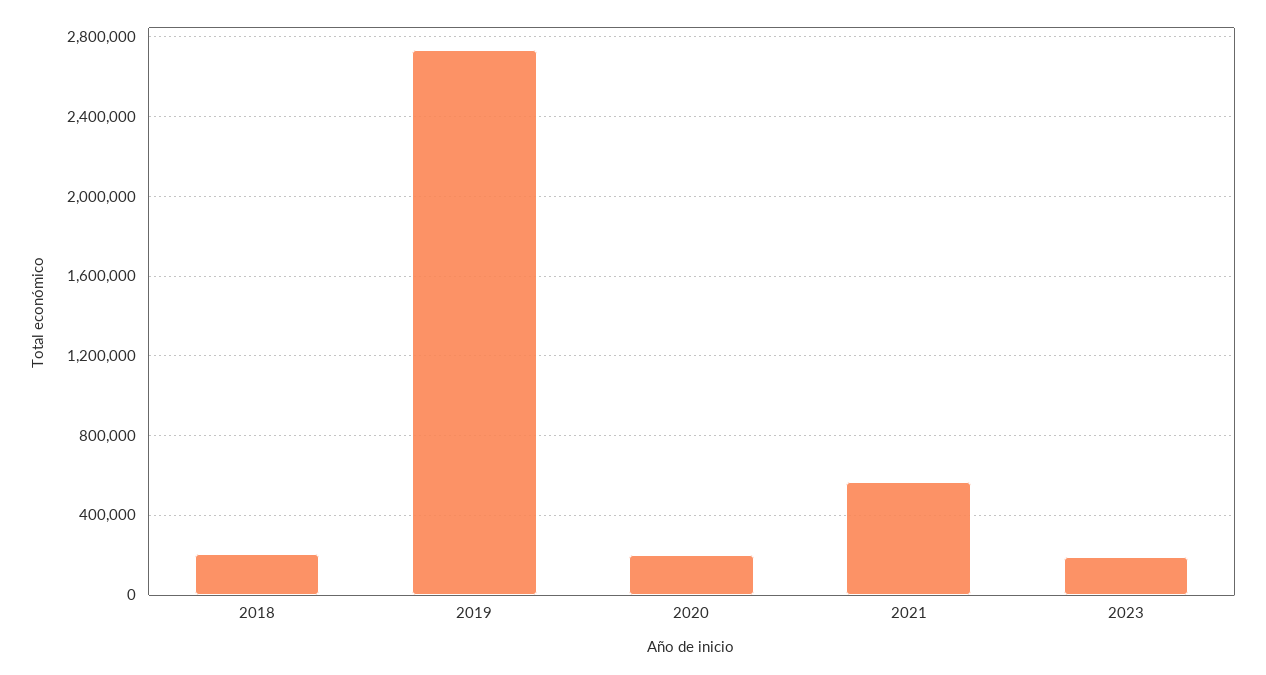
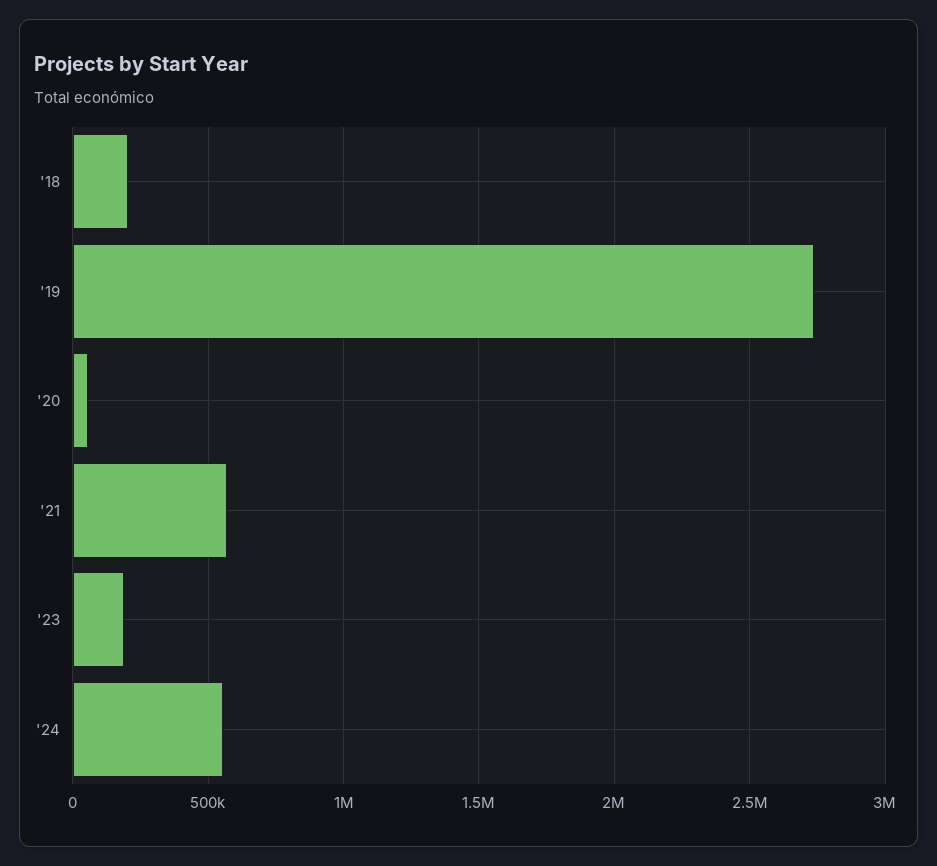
2020: 200000 -> 50000
'24: none -> 550000

